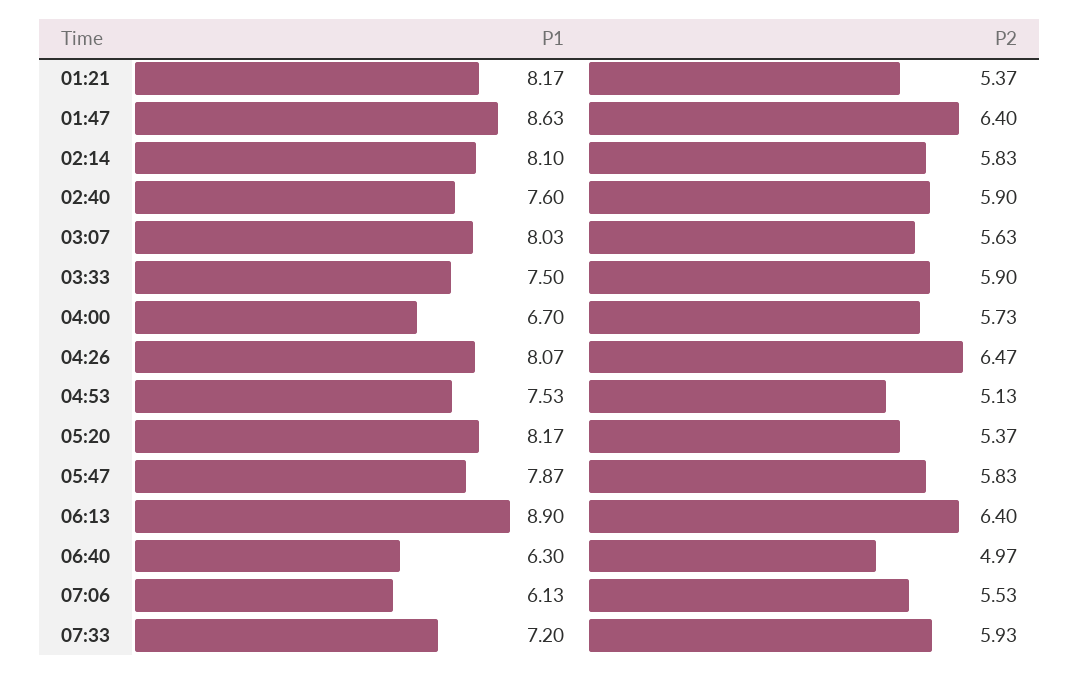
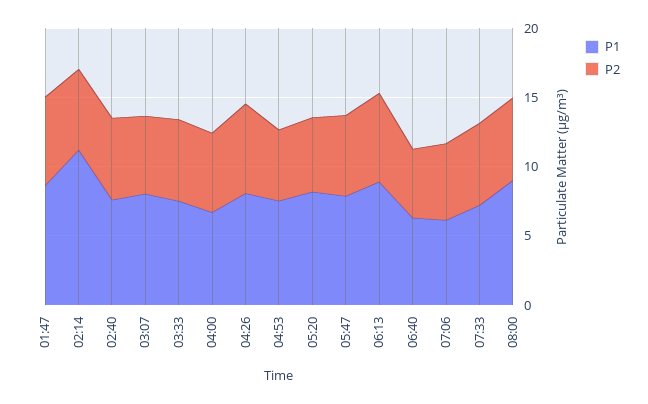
P1, 01:21: 8.17 -> none
P2, 01:21: 5.37 -> none
P1, 02:14: 8.1 -> 11
P1, 08:00: none -> 9
P2, 08:00: none -> 6

